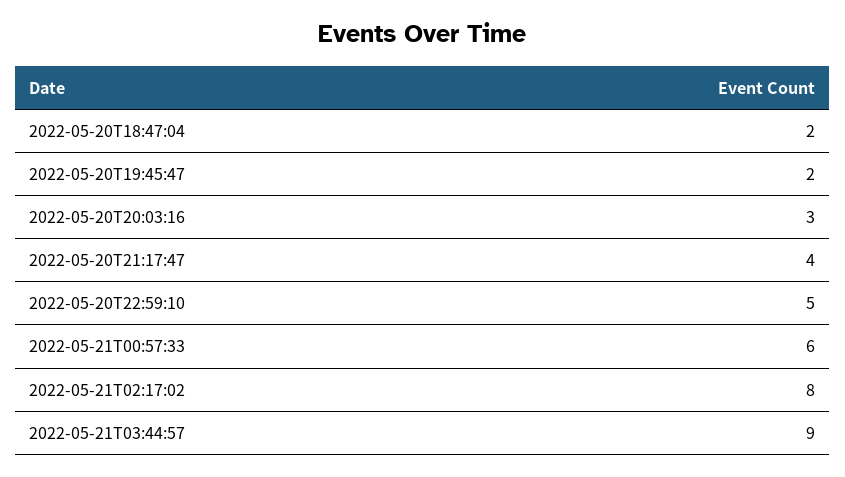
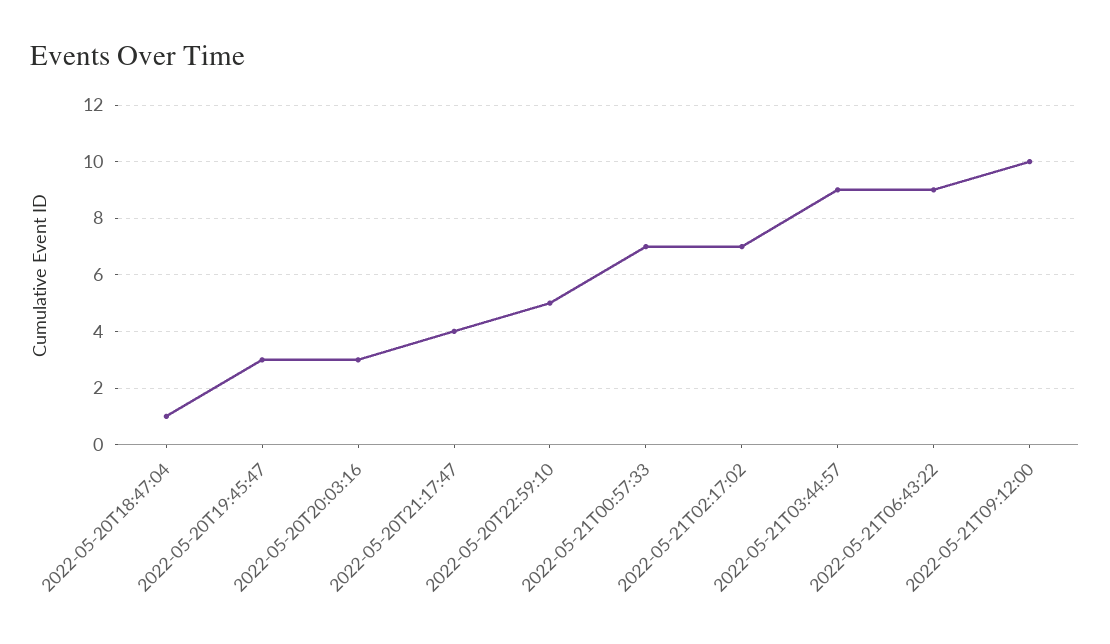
2022-05-20T18:47:04: 2 -> 1
2022-05-20T19:45:47: 2 -> 3
2022-05-21T00:57:33: 6 -> 7
2022-05-21T02:17:02: 8 -> 7
2022-05-21T06:43:22: none -> 9
2022-05-21T09:12:00: none -> 10

